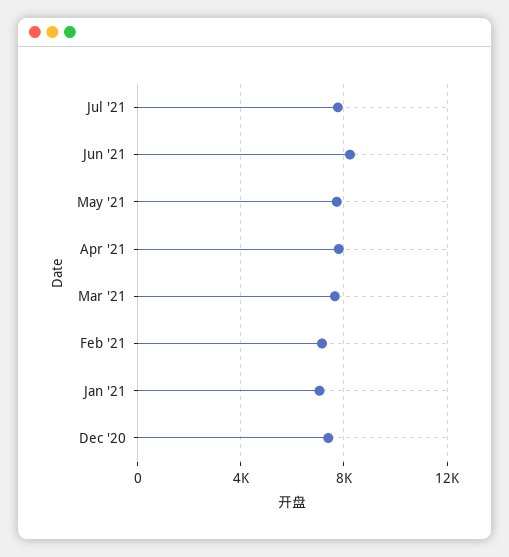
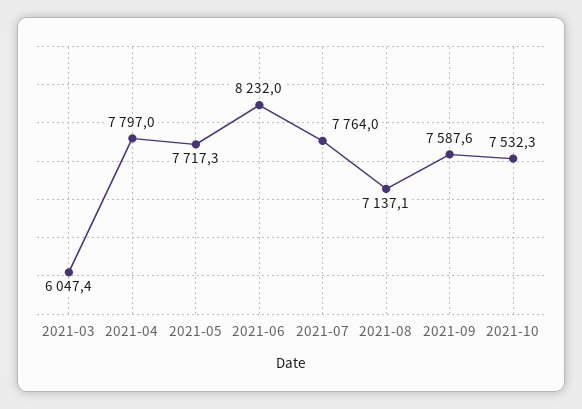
Mar '21: 7500 -> 6047.4
Feb '21: 7000 -> none
Jan '21: 7000 -> none
Dec '20: 7500 -> none
2021-08: none -> 7137.1
2021-09: none -> 7587.6
2021-10: none -> 7532.3

